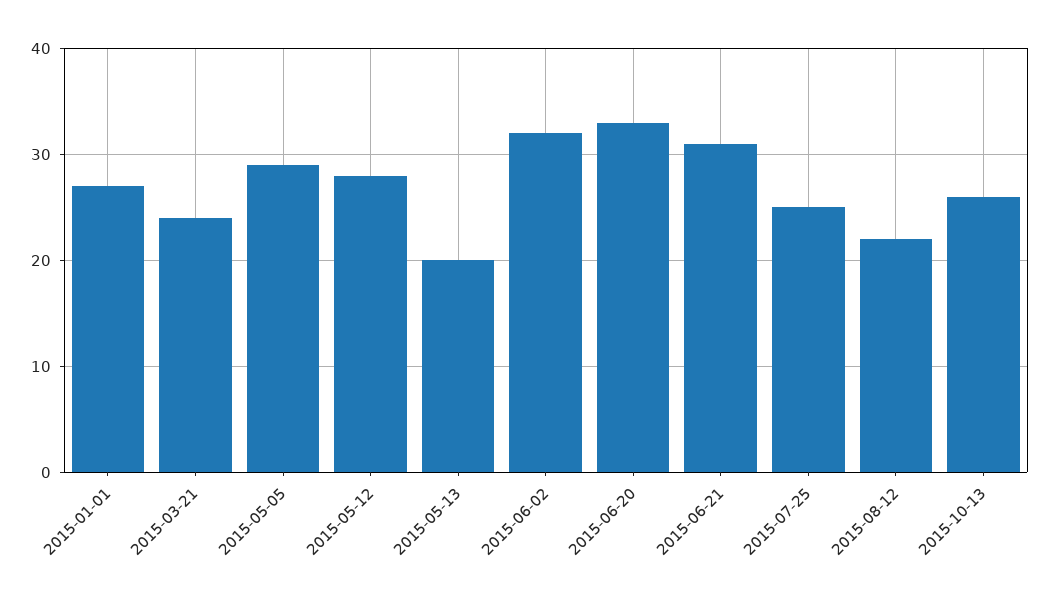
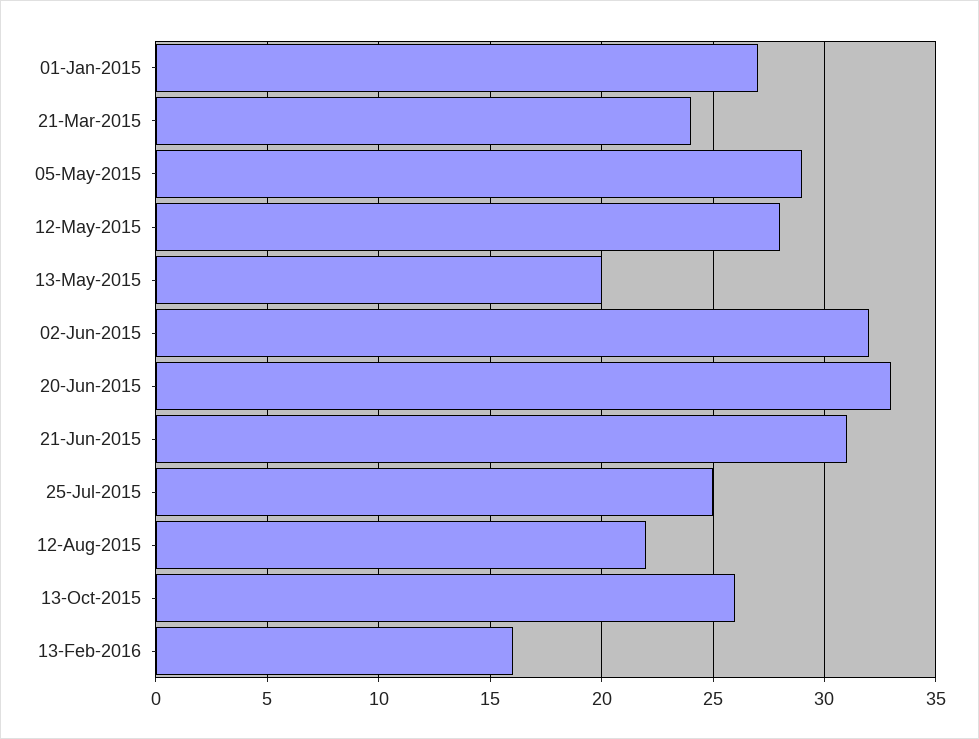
13-Feb-2016: none -> 16

